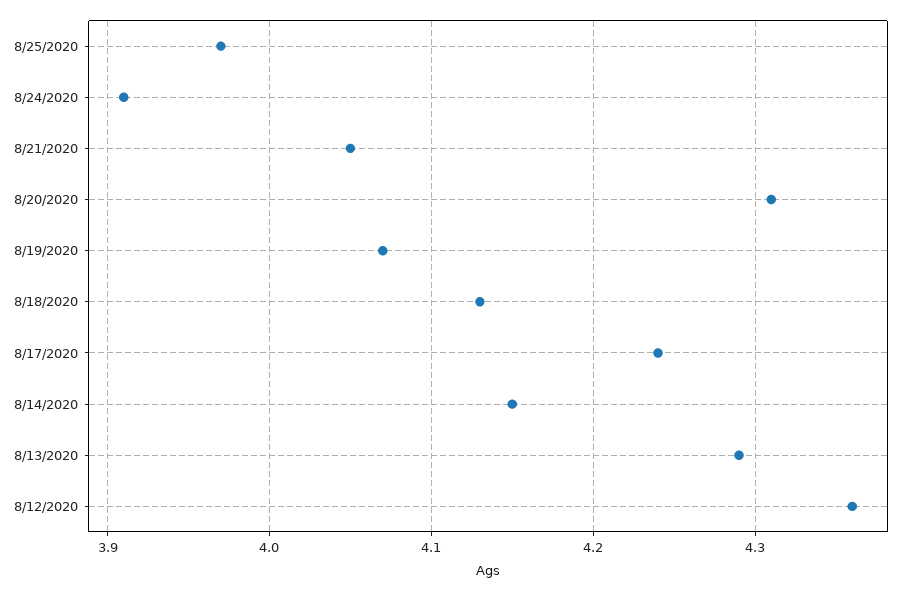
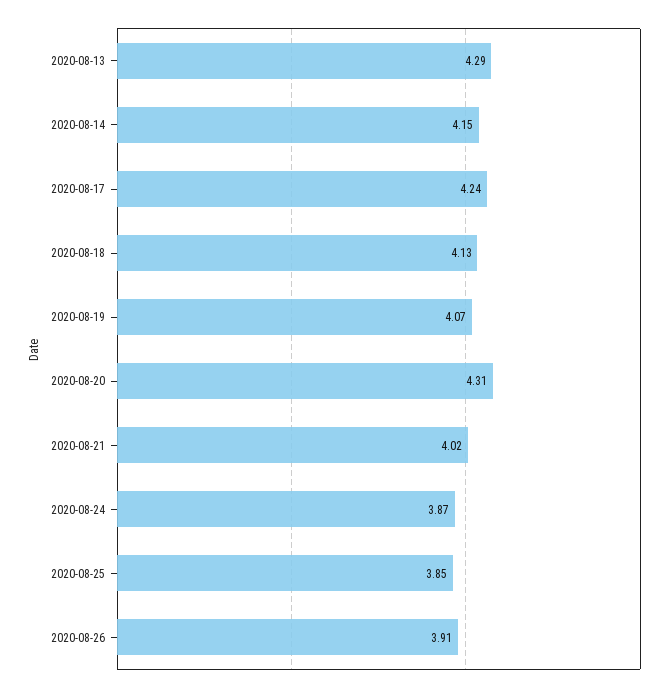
8/25/2020: 3.97 -> 3.85
8/24/2020: 3.91 -> 3.87
8/21/2020: 4.05 -> 4.02
8/12/2020: 4.36 -> none
2020-08-26: none -> 3.91

